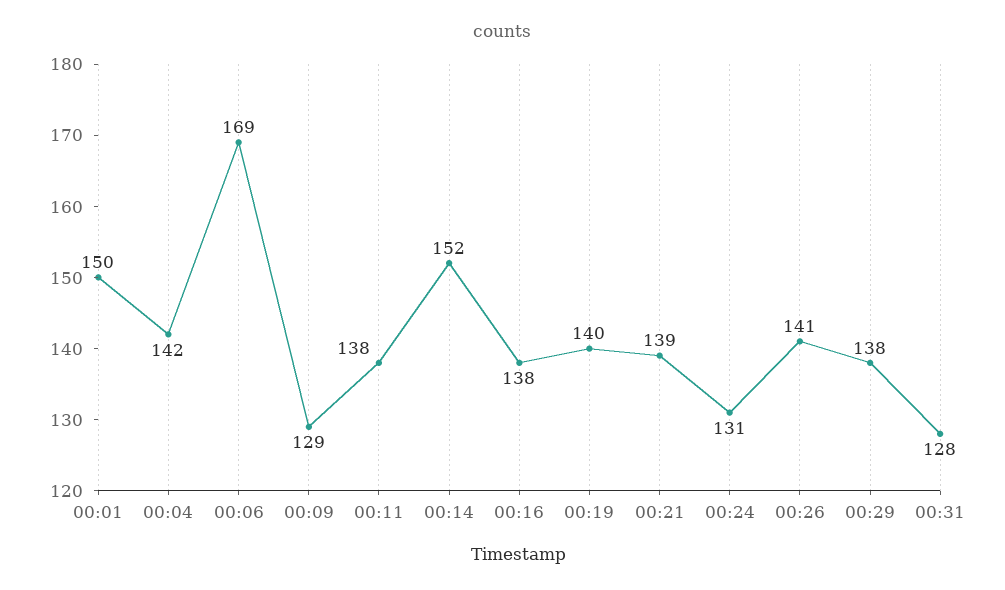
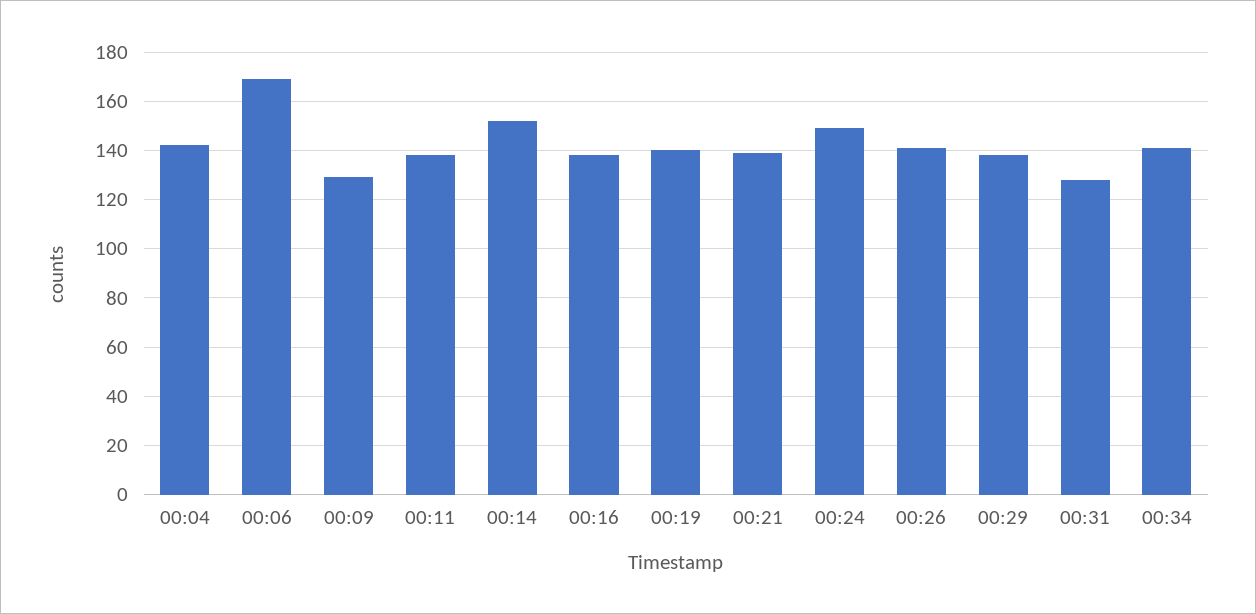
00:01: 150 -> none
00:24: 131 -> 150
00:34: none -> 140

